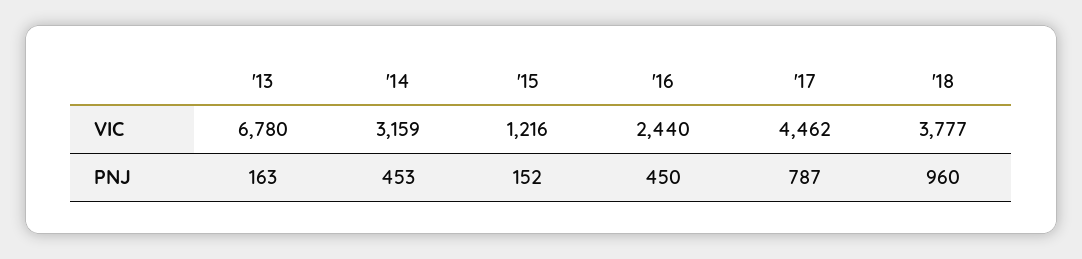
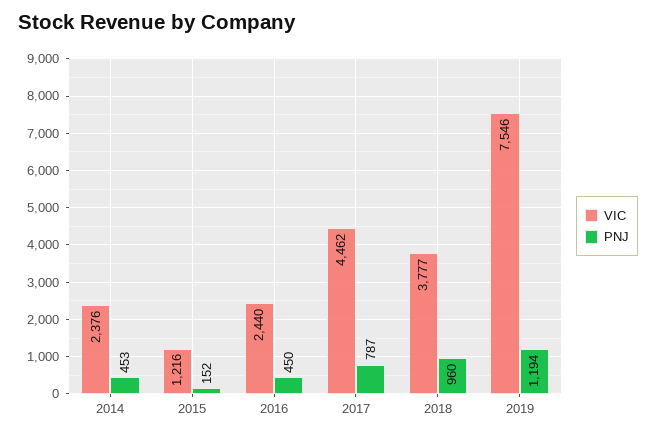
VIC, '13: 6780 -> none
VIC, '14: 3159 -> 2376
PNJ, '13: 163 -> none
VIC, 2019: none -> 7546
PNJ, 2019: none -> 1194

